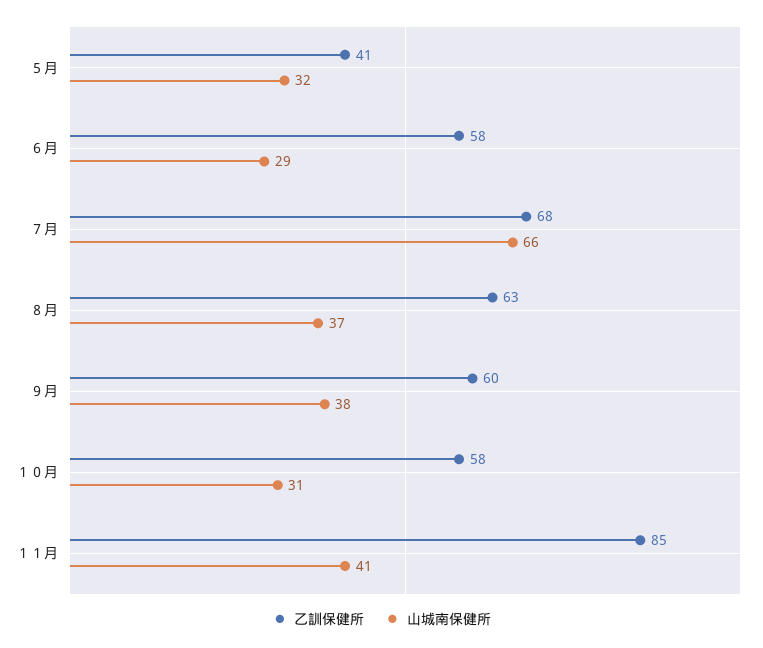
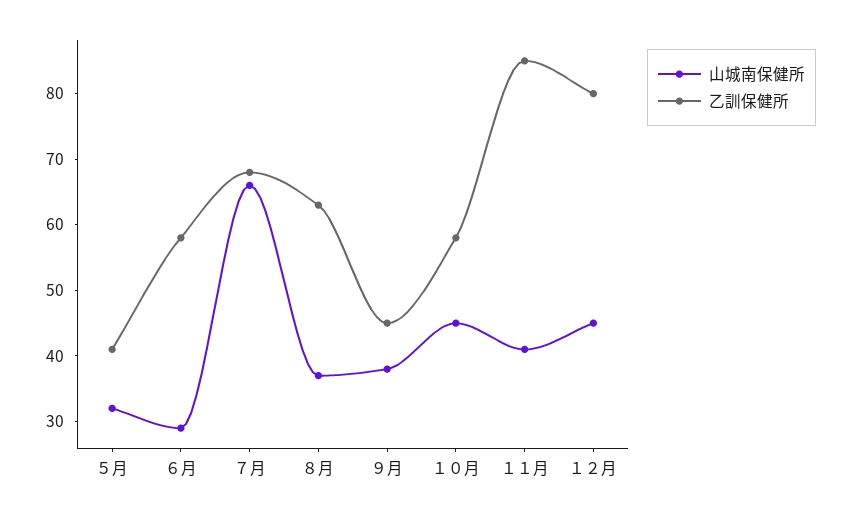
乙訓保健所, ９月: 60 -> 45
山城南保健所, １０月: 31 -> 45
山城南保健所, １２月: none -> 45
乙訓保健所, １２月: none -> 80

